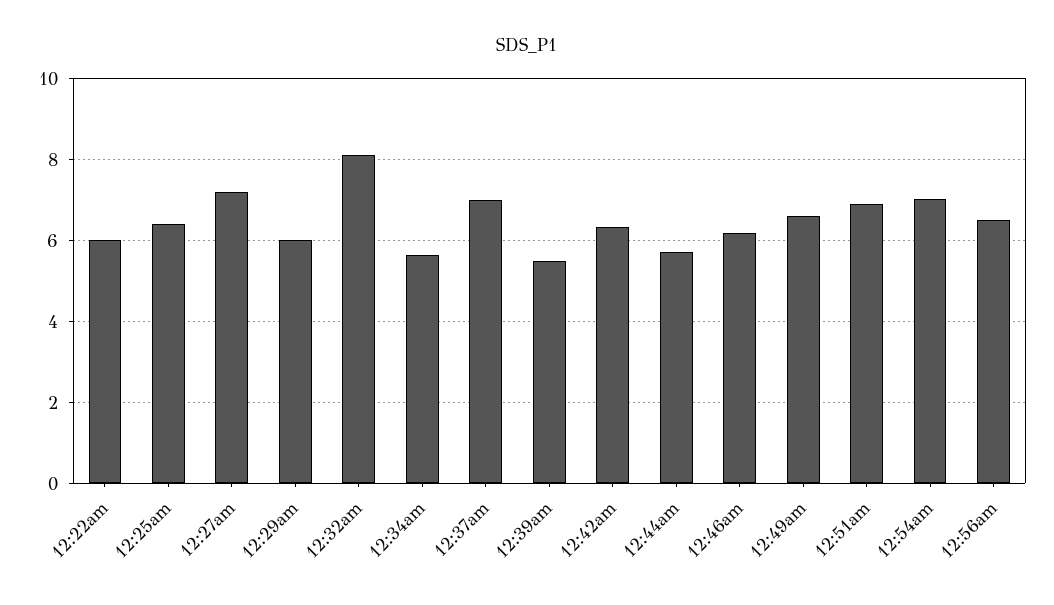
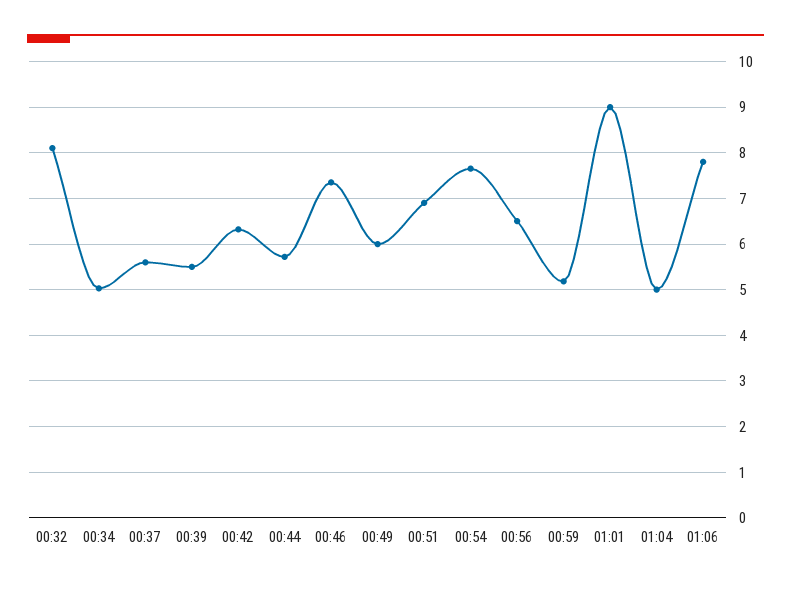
12:22am: 6 -> none
12:25am: 6.4 -> none
12:27am: 7.2 -> none
12:29am: 6 -> none
12:34am: 5.6 -> 5
12:37am: 7 -> 5.6
12:46am: 6.2 -> 7.4
12:49am: 6.6 -> 6
12:54am: 7 -> 7.6
00:59: none -> 5.2
01:01: none -> 9
01:04: none -> 5
01:06: none -> 7.8

